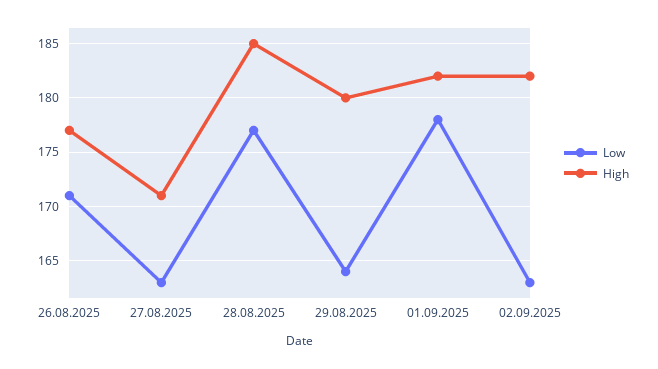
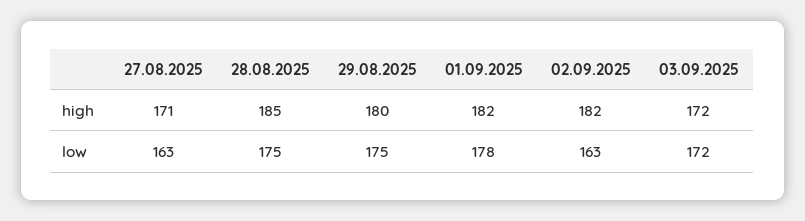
Low, 26.08.2025: 171 -> none
High, 26.08.2025: 177 -> none
Low, 28.08.2025: 177 -> 175
Low, 29.08.2025: 164 -> 175
High, 03.09.2025: none -> 172
Low, 03.09.2025: none -> 172

